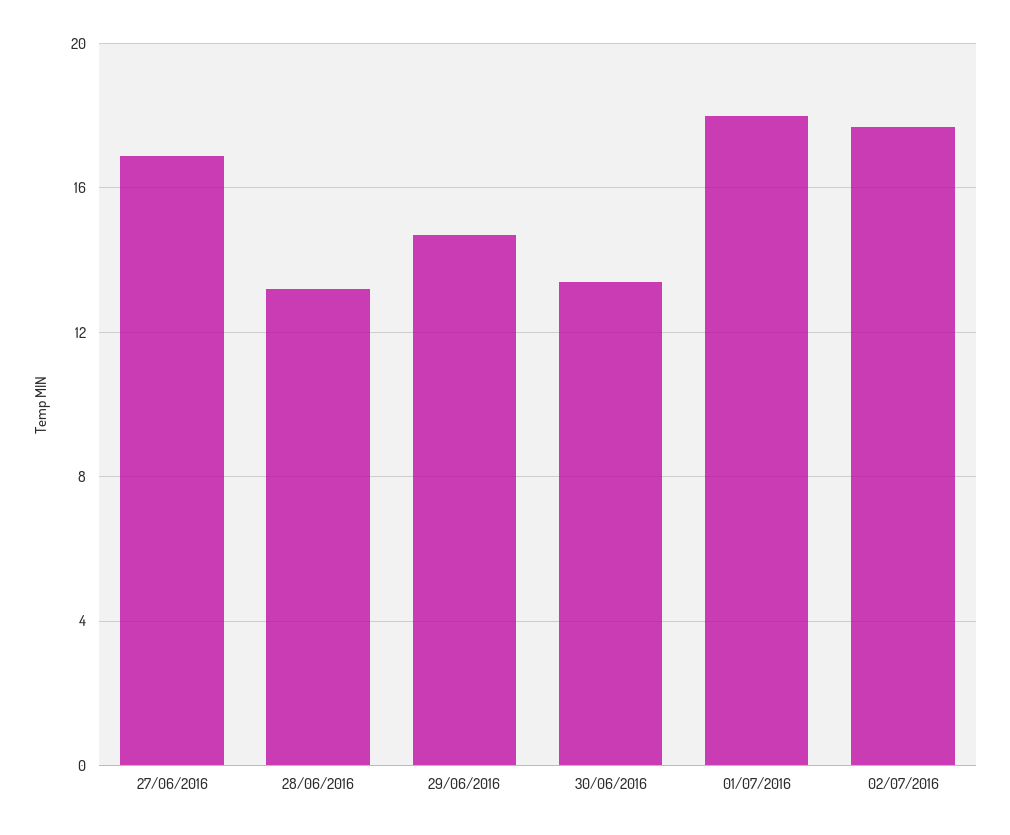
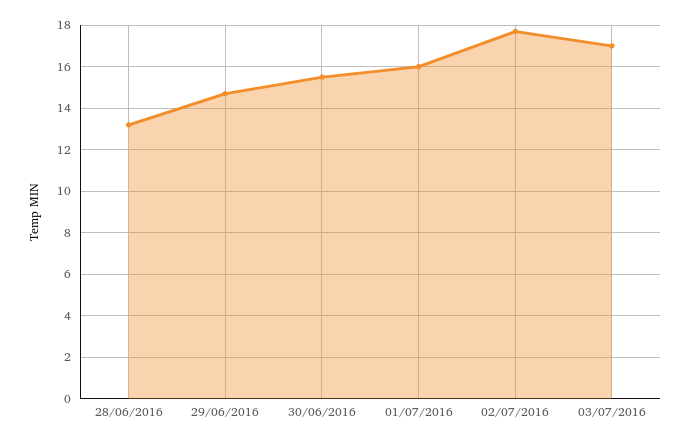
27/06/2016: 17 -> none
30/06/2016: 13.5 -> 15.5
01/07/2016: 18 -> 16
03/07/2016: none -> 17

